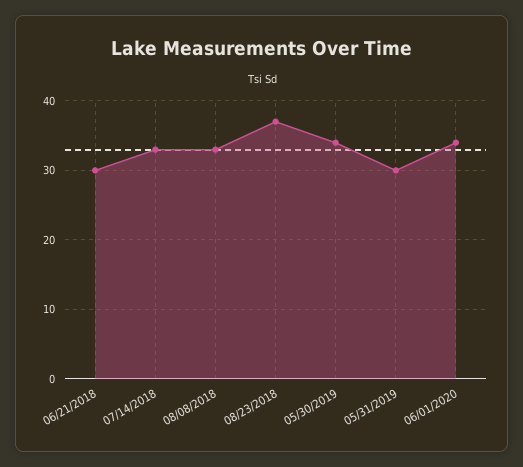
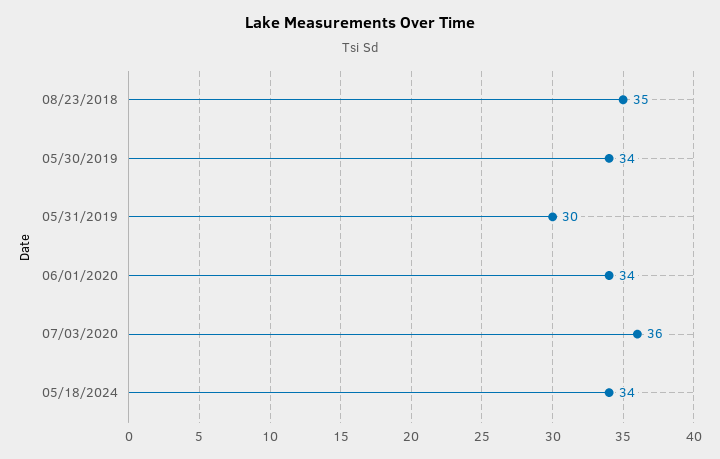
06/21/2018: 30 -> none
07/14/2018: 33 -> none
08/08/2018: 33 -> none
08/23/2018: 37 -> 35
07/03/2020: none -> 36
05/18/2024: none -> 34

